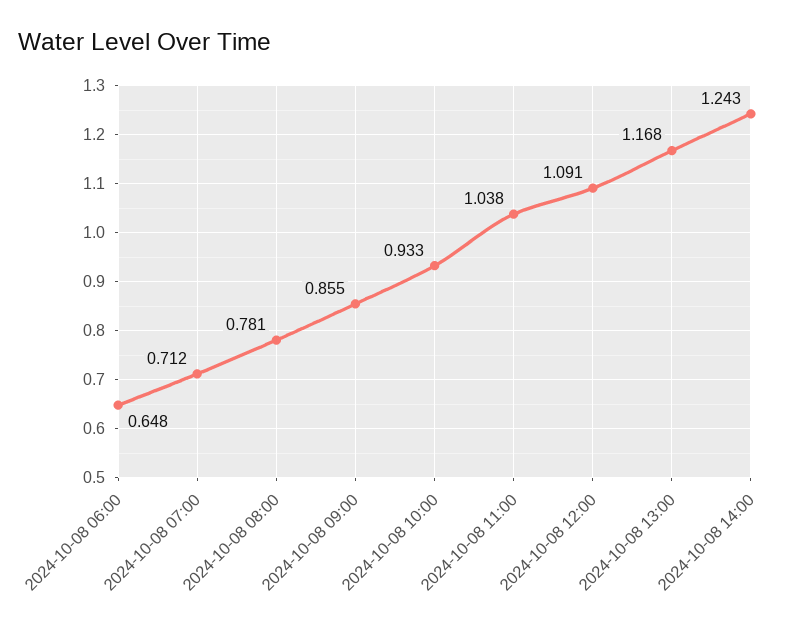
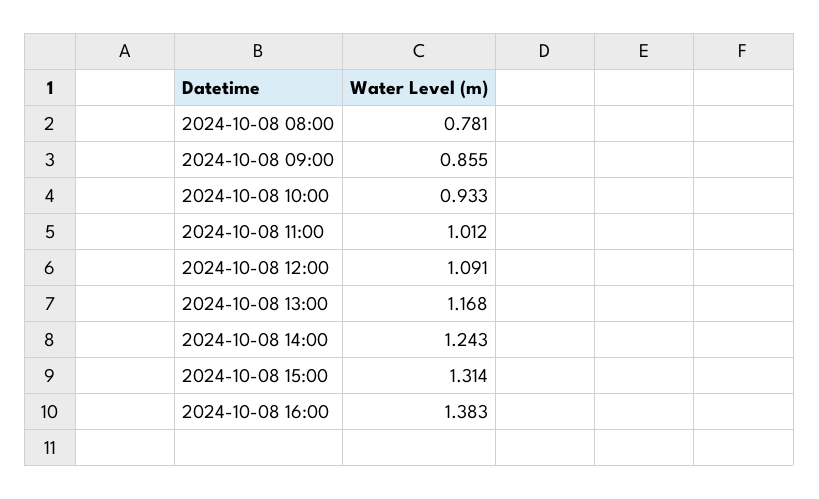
2024-10-08 06:00: 0.648 -> none
2024-10-08 07:00: 0.712 -> none
2024-10-08 11:00: 1.038 -> 1.012
2024-10-08 15:00: none -> 1.314
2024-10-08 16:00: none -> 1.383

